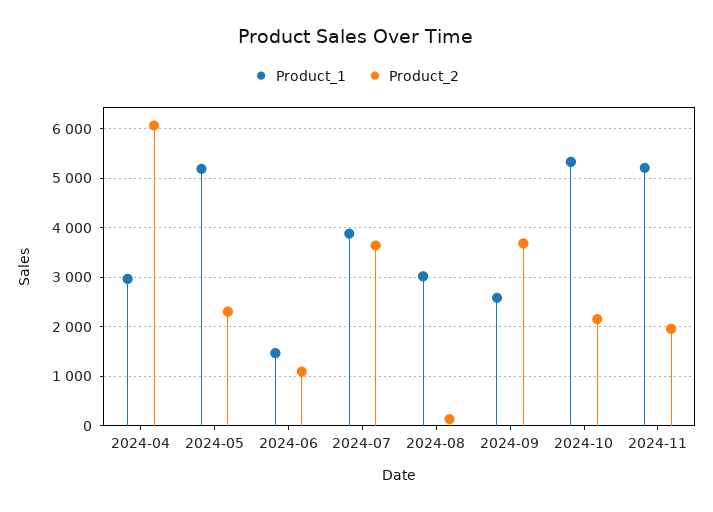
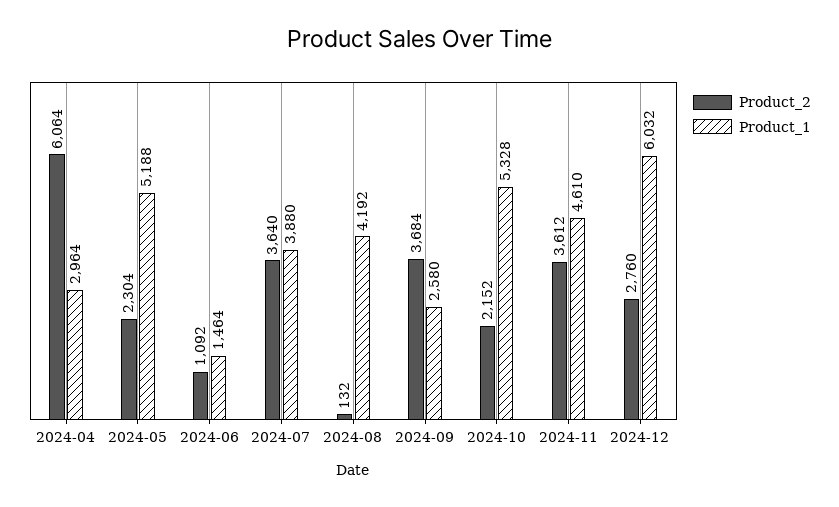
Product_1, 2024-08: 3000 -> 4192
Product_1, 2024-11: 5200 -> 4610
Product_2, 2024-11: 2000 -> 3612
Product_2, 2024-12: none -> 2760
Product_1, 2024-12: none -> 6032

